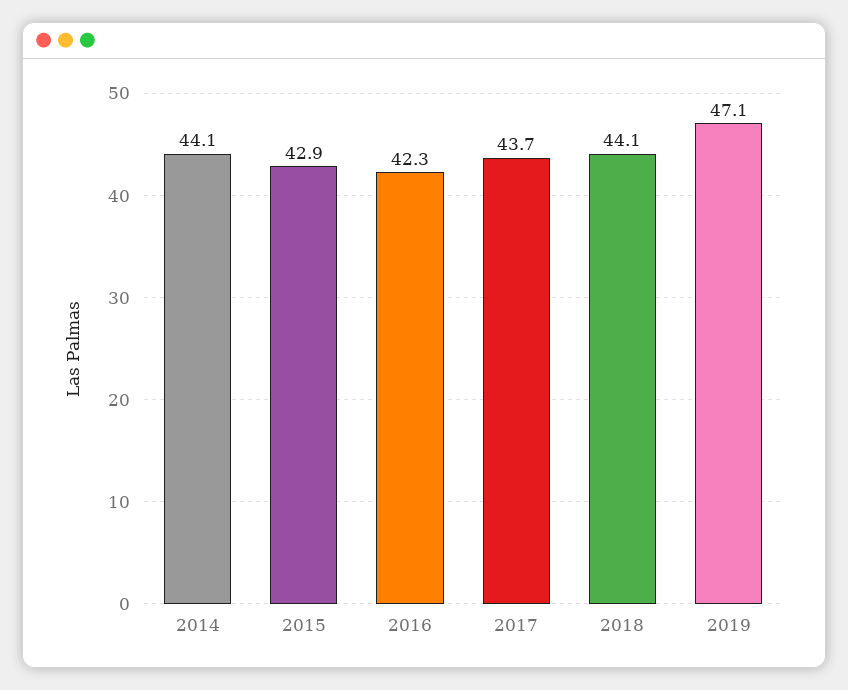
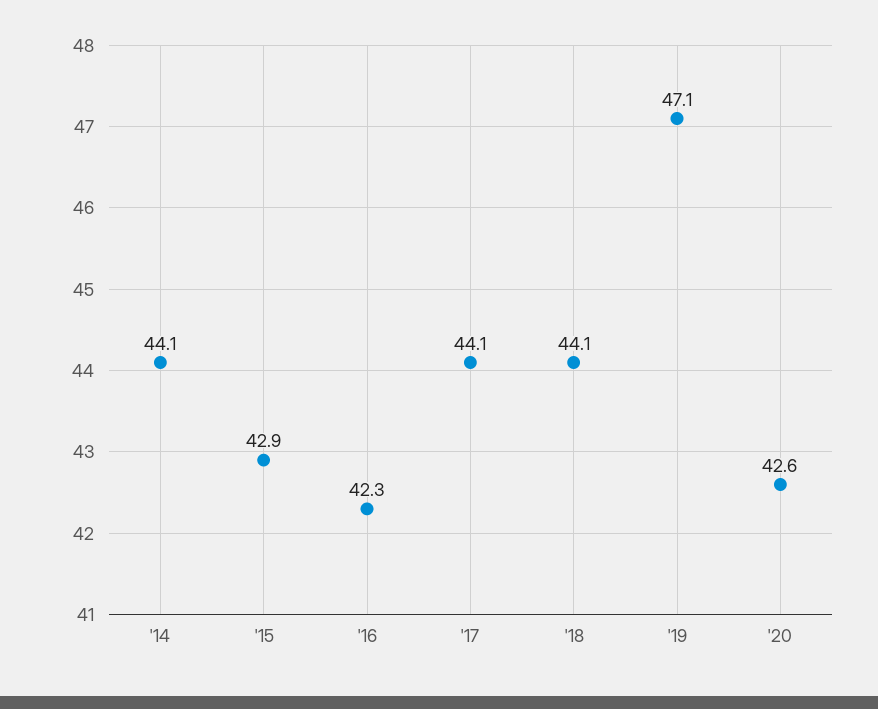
2017: 43.7 -> 44.1
'20: none -> 42.6

